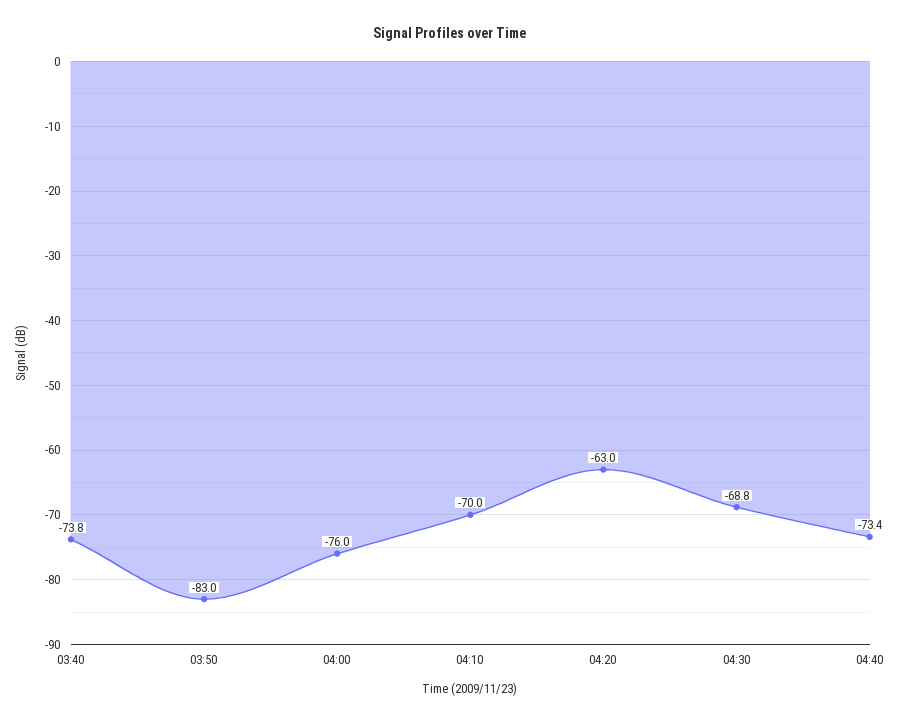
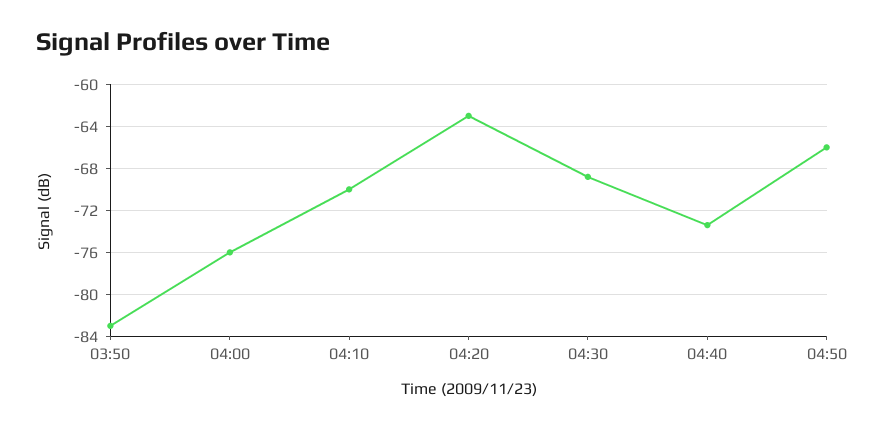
03:40: -73.8 -> none
04:50: none -> -66

